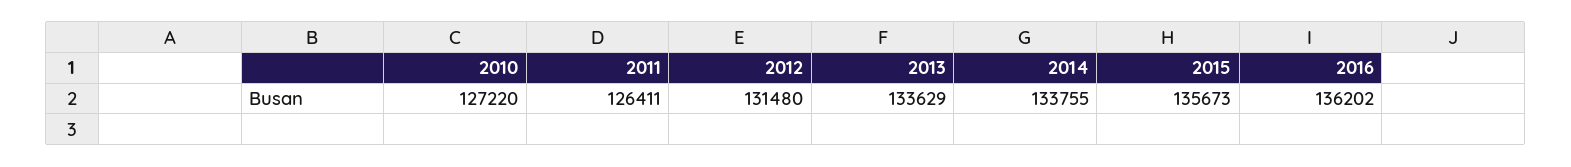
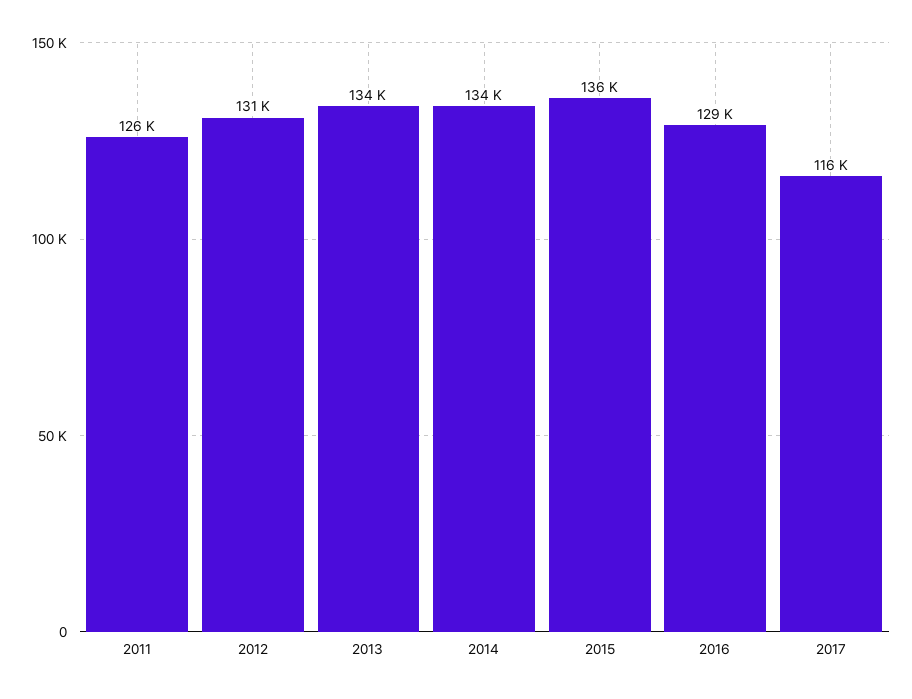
2010: 127220 -> none
2016: 136202 -> 129000
2017: none -> 116000

